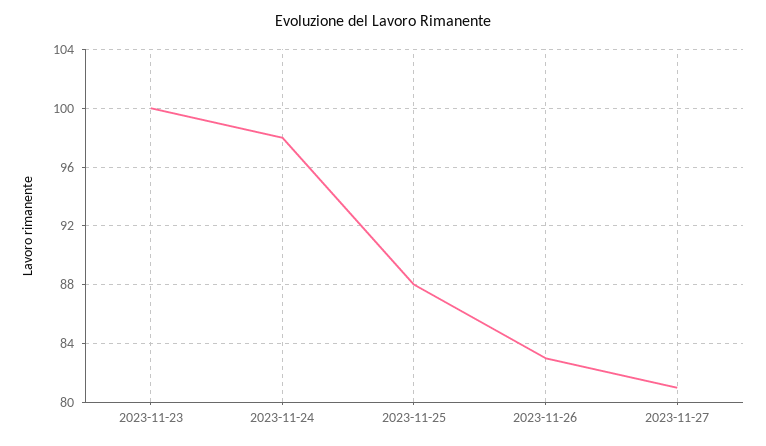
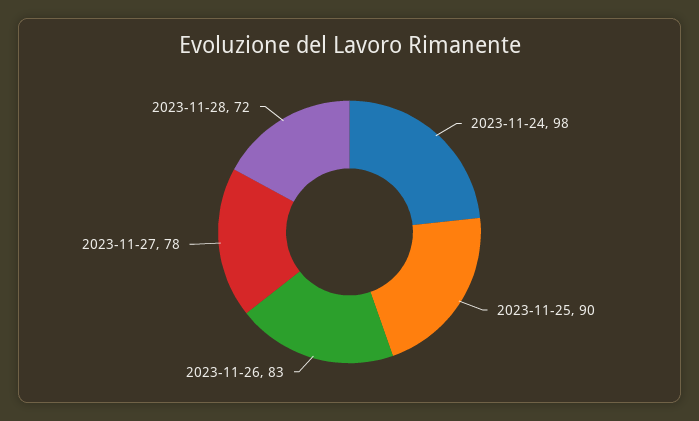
2023-11-23: 100 -> none
2023-11-25: 88 -> 90
2023-11-27: 81 -> 78
2023-11-28: none -> 72

